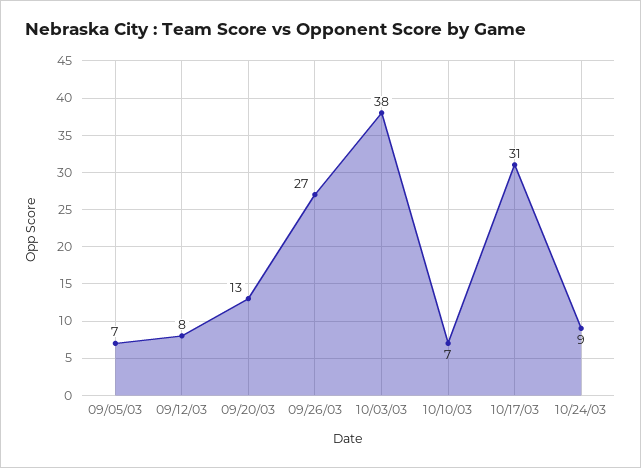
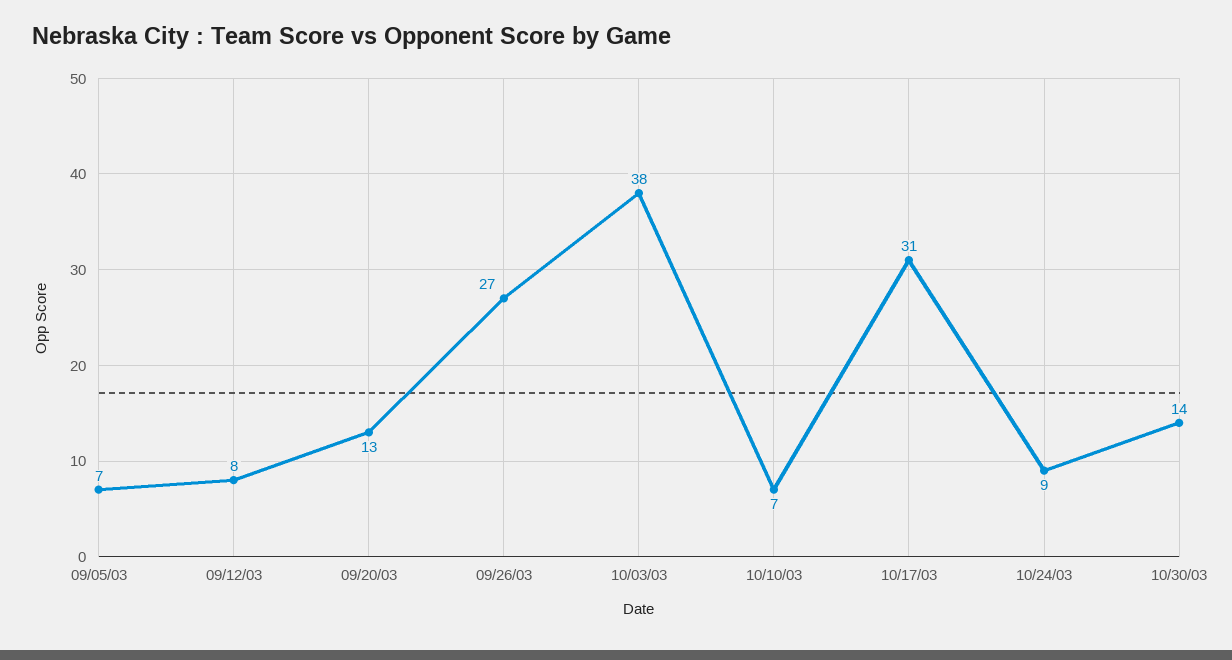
10/30/03: none -> 14

